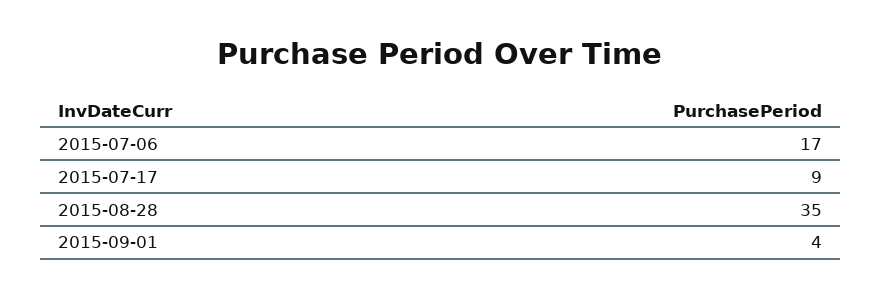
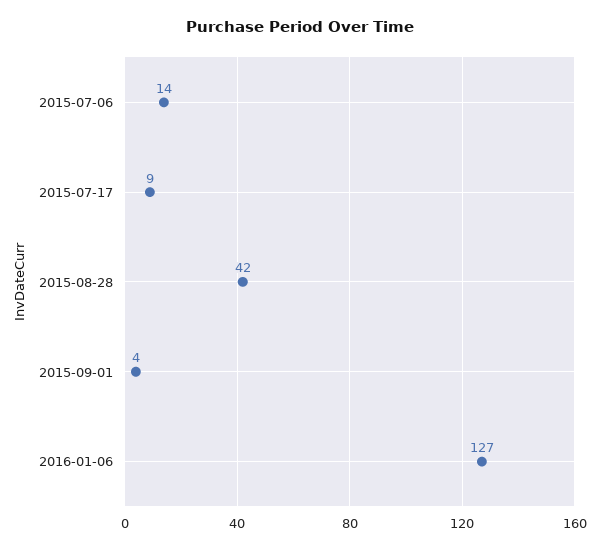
2015-07-06: 17 -> 14
2015-08-28: 35 -> 42
2016-01-06: none -> 127

